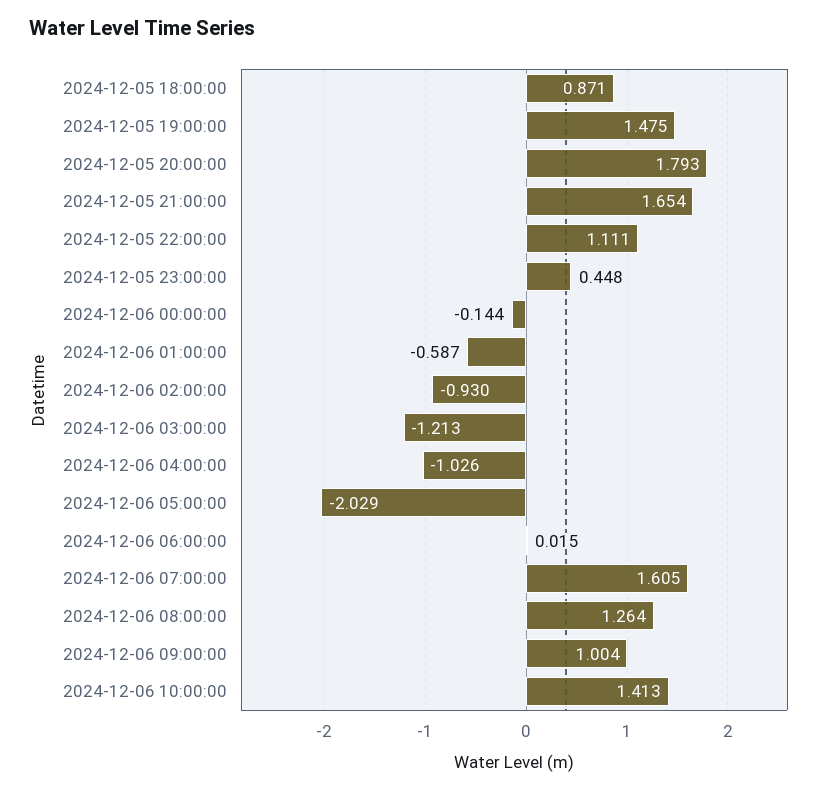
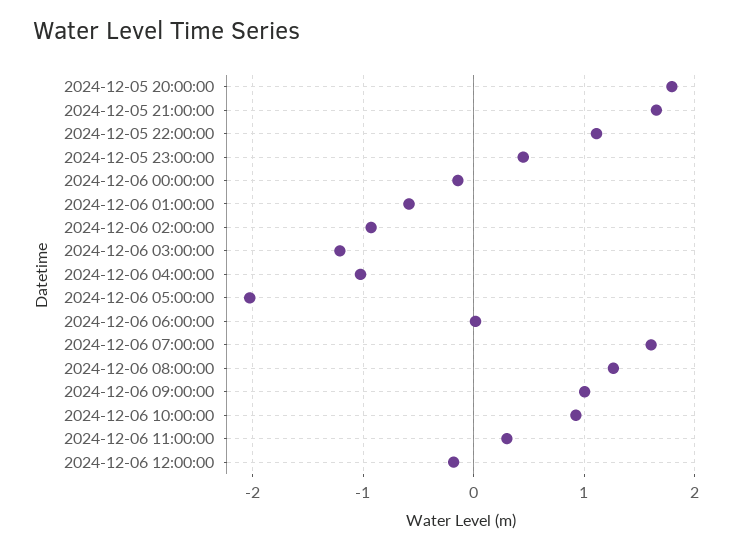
2024-12-05 18:00:00: 0.871 -> none
2024-12-05 19:00:00: 1.475 -> none
2024-12-06 10:00:00: 1.413 -> 0.9
2024-12-06 11:00:00: none -> 0.3
2024-12-06 12:00:00: none -> -0.2

